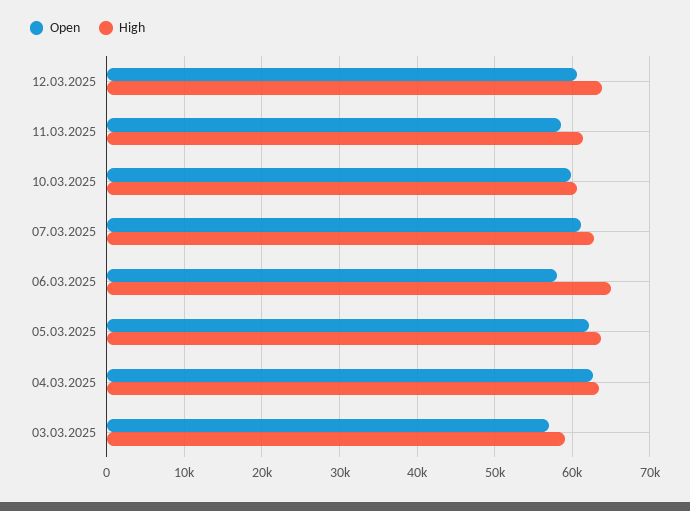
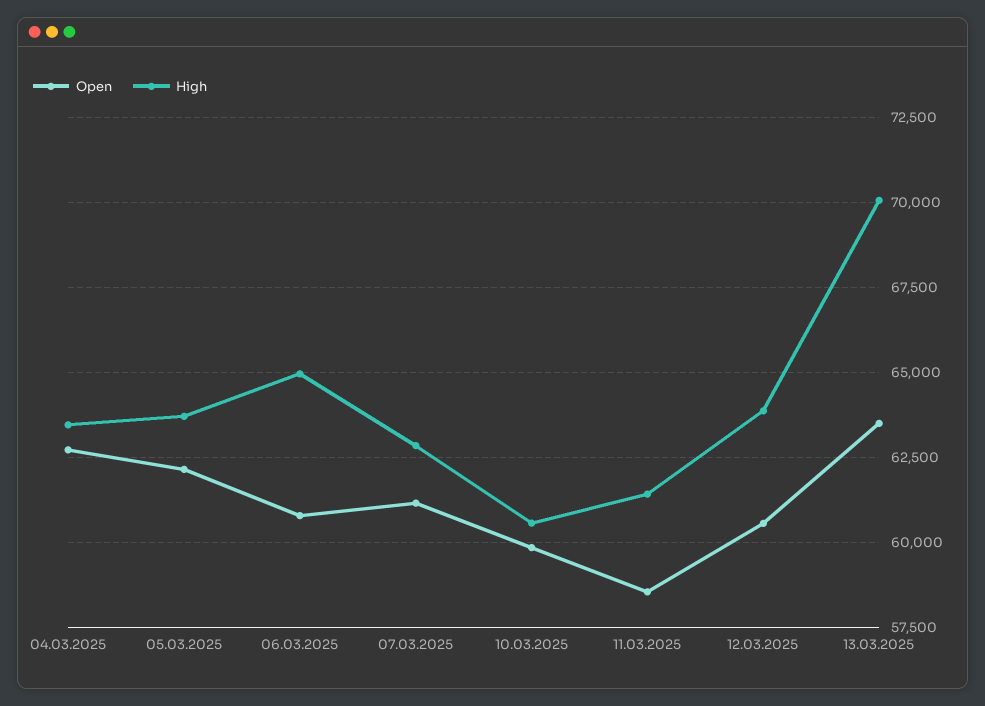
Open, 06.03.2025: 58000 -> 60750
Open, 03.03.2025: 57000 -> none
High, 03.03.2025: 59000 -> none
Open, 13.03.2025: none -> 63500
High, 13.03.2025: none -> 70000

